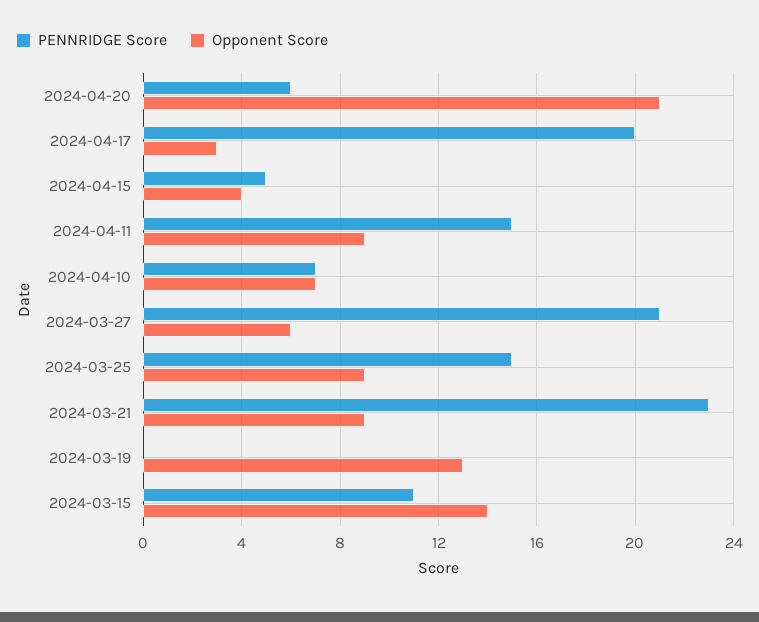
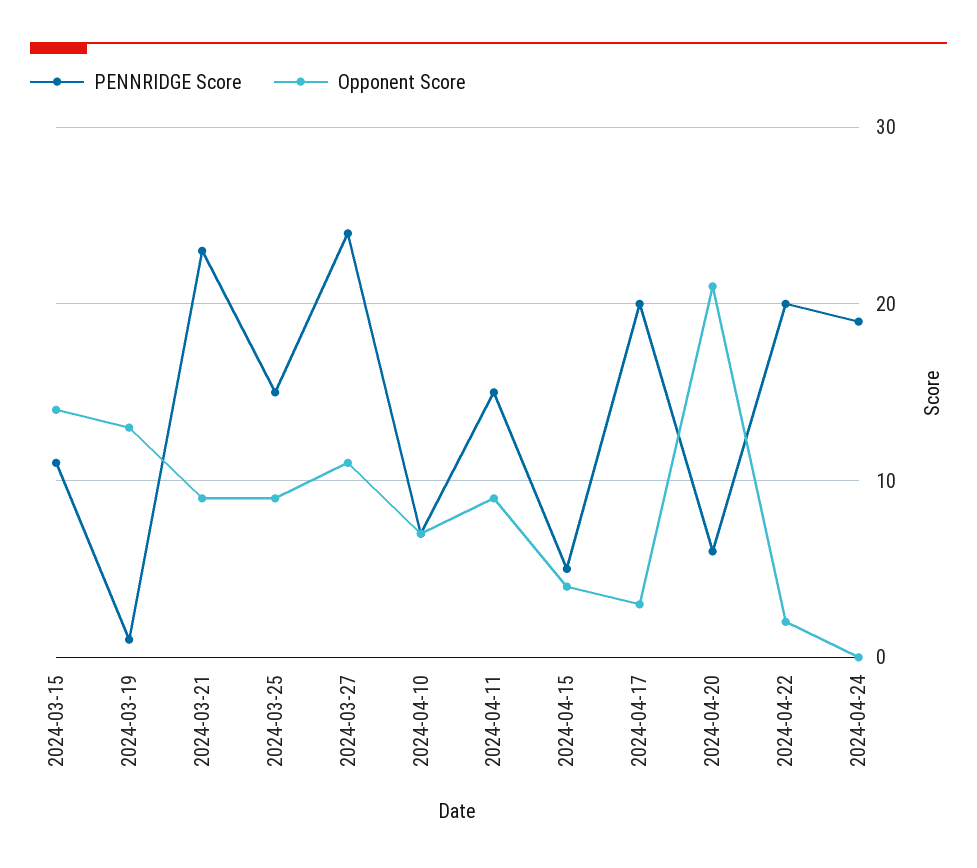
PENNRIDGE Score, 2024-03-27: 21 -> 24
Opponent Score, 2024-03-27: 6 -> 11
PENNRIDGE Score, 2024-03-19: 0 -> 1
PENNRIDGE Score, 2024-04-22: none -> 20
Opponent Score, 2024-04-22: none -> 2
PENNRIDGE Score, 2024-04-24: none -> 19
Opponent Score, 2024-04-24: none -> 0

